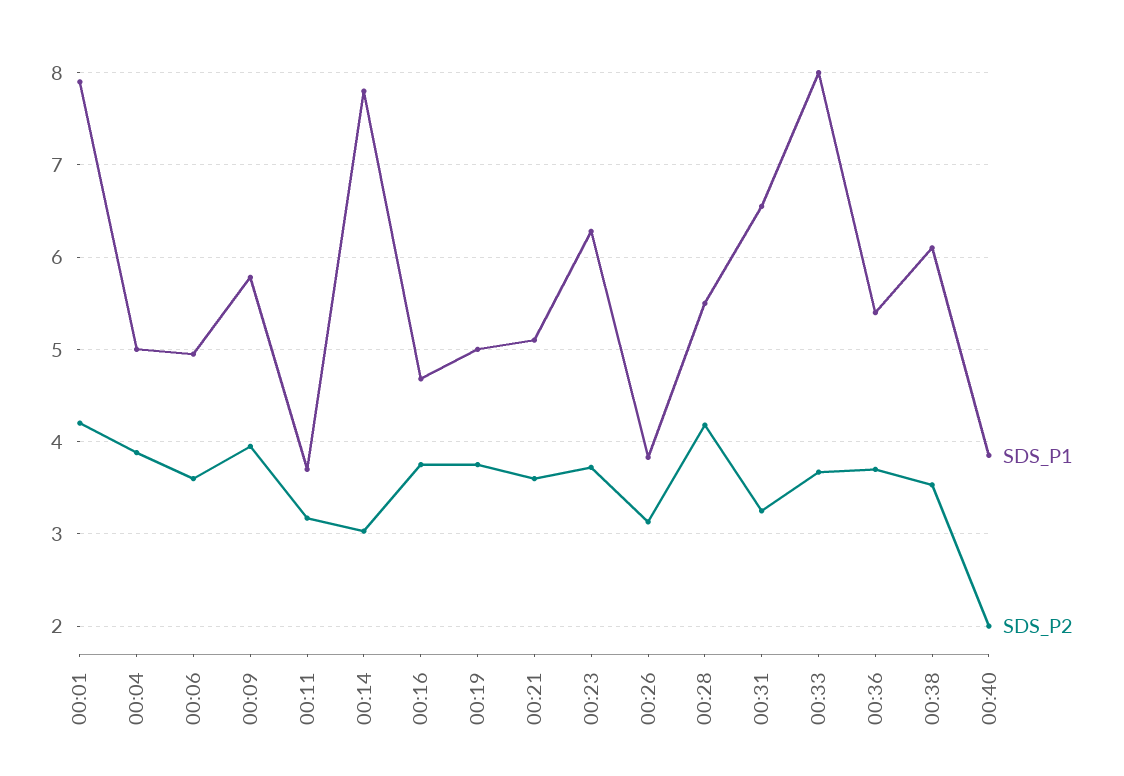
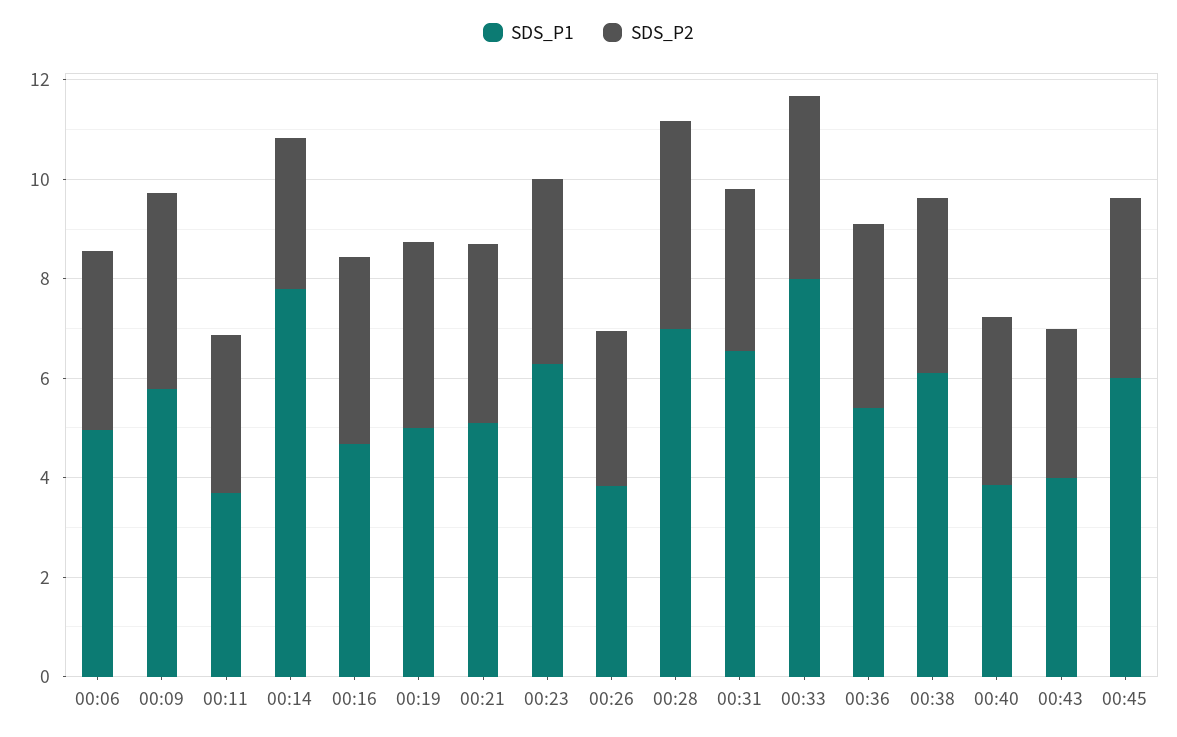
SDS_P1, 00:01: 7.9 -> none
SDS_P2, 00:01: 4.2 -> none
SDS_P1, 00:04: 5 -> none
SDS_P2, 00:04: 3.9 -> none
SDS_P1, 00:28: 5.5 -> 7
SDS_P2, 00:40: 2 -> 3.5
SDS_P1, 00:43: none -> 4
SDS_P2, 00:43: none -> 3
SDS_P1, 00:45: none -> 6
SDS_P2, 00:45: none -> 3.5

